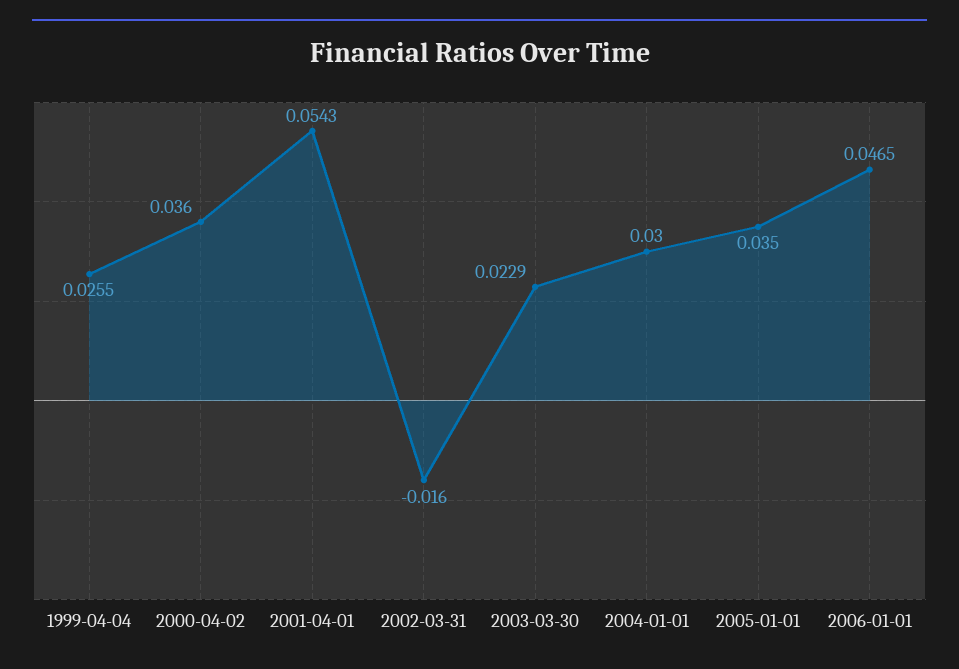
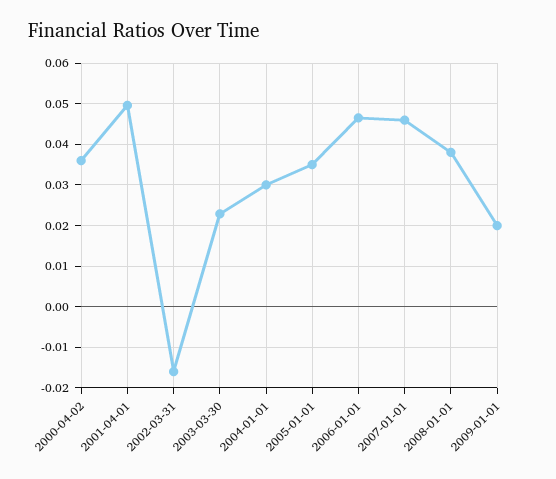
1999-04-04: 0.0255 -> none
2001-04-01: 0.0543 -> 0.05
2007-01-01: none -> 0.046
2008-01-01: none -> 0.038
2009-01-01: none -> 0.02

